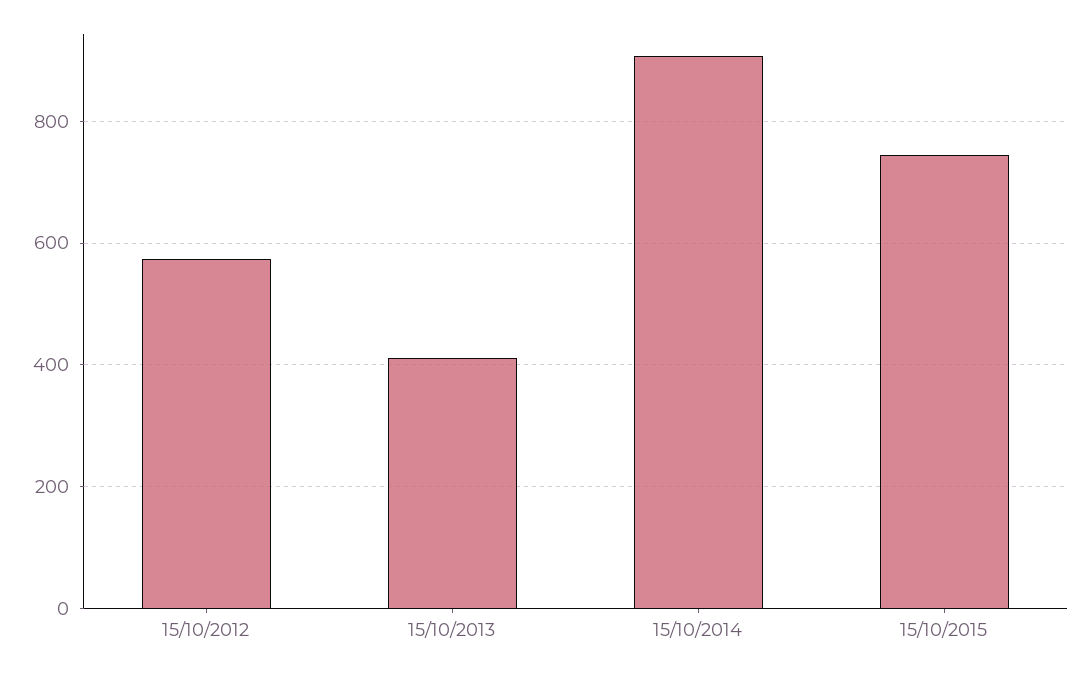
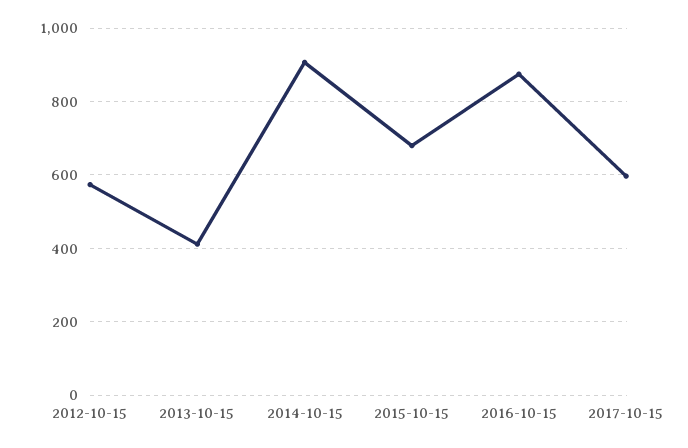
15/10/2015: 740 -> 680
2016-10-15: none -> 880
2017-10-15: none -> 600

